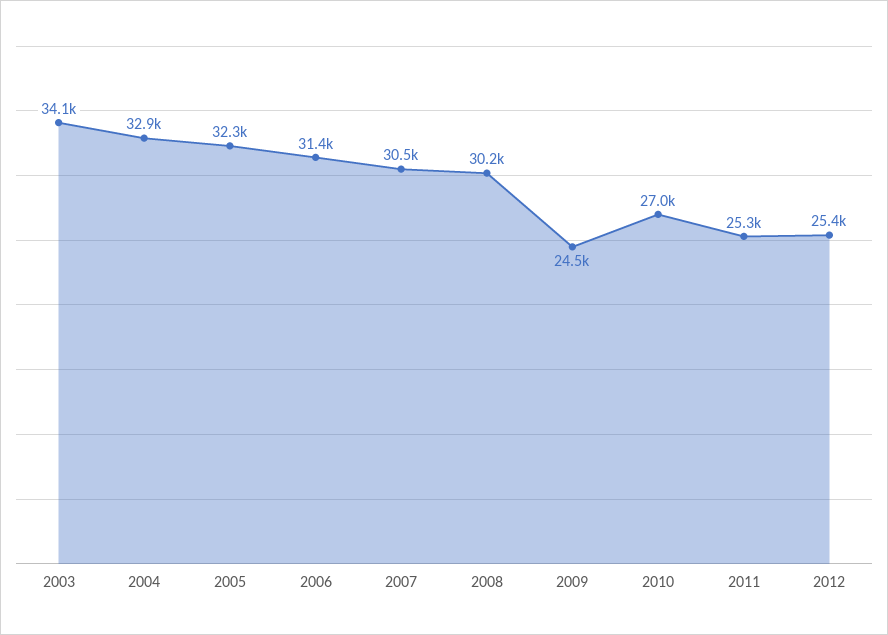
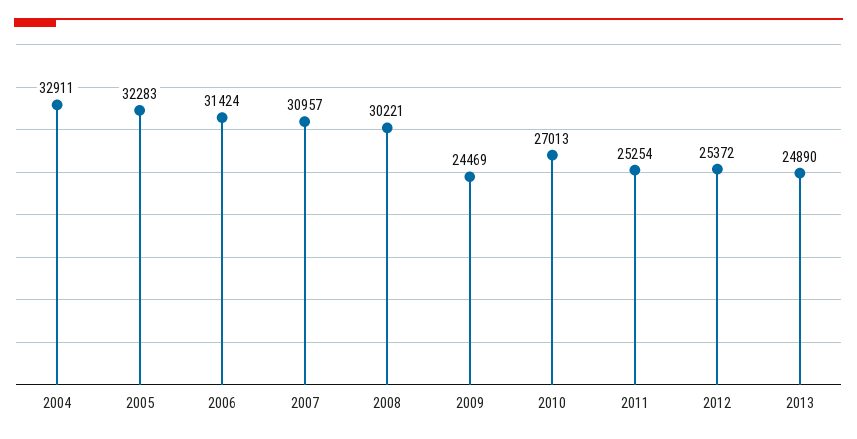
2003: 34100 -> none
2007: 30500 -> 30957
2013: none -> 24890

